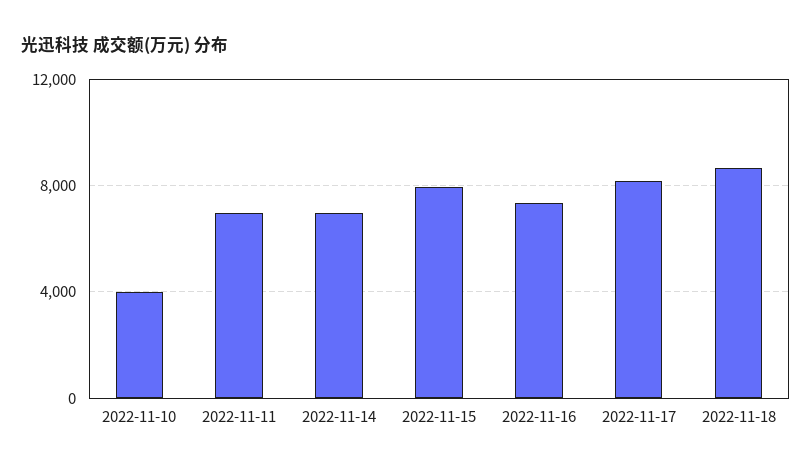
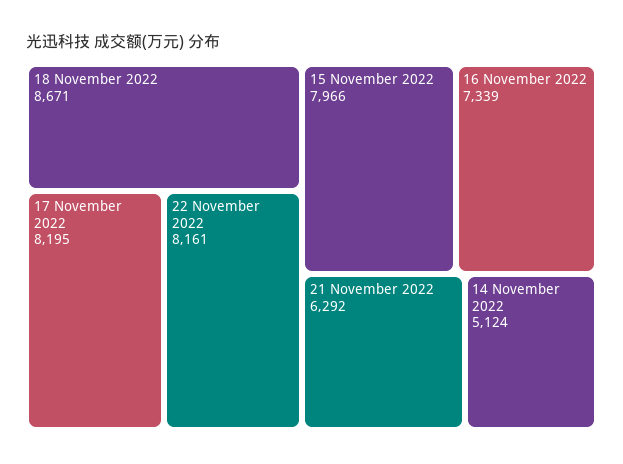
2022-11-10: 4000 -> none
2022-11-11: 7000 -> none
2022-11-14: 7000 -> 5124
22 November 2022: none -> 8161
21 November 2022: none -> 6292

